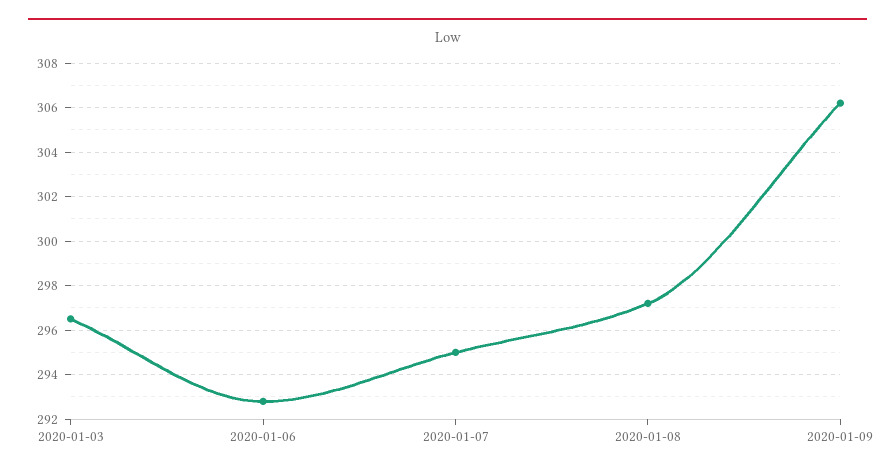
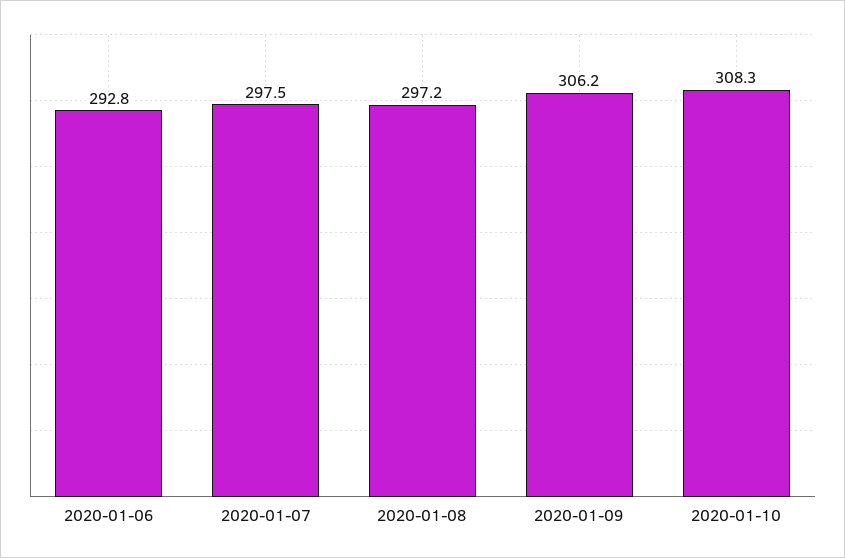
2020-01-03: 296.5 -> none
2020-01-07: 295 -> 297.5
2020-01-10: none -> 308.3

